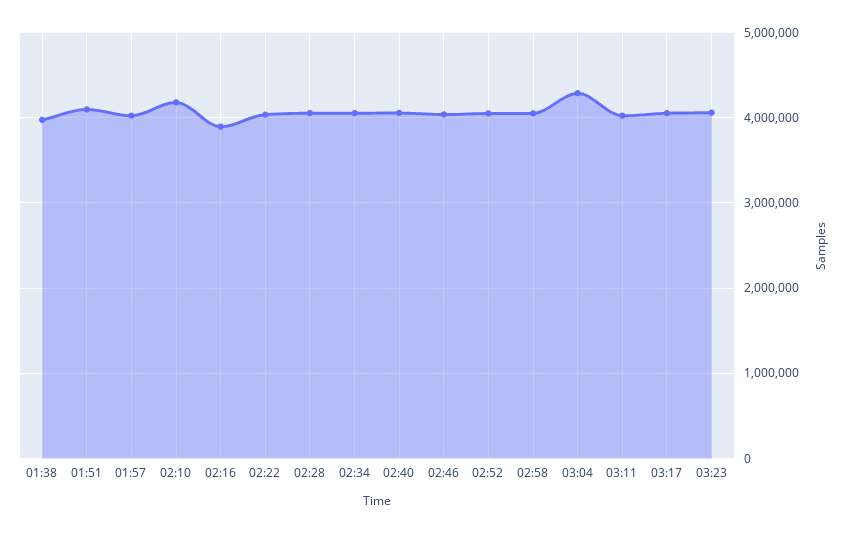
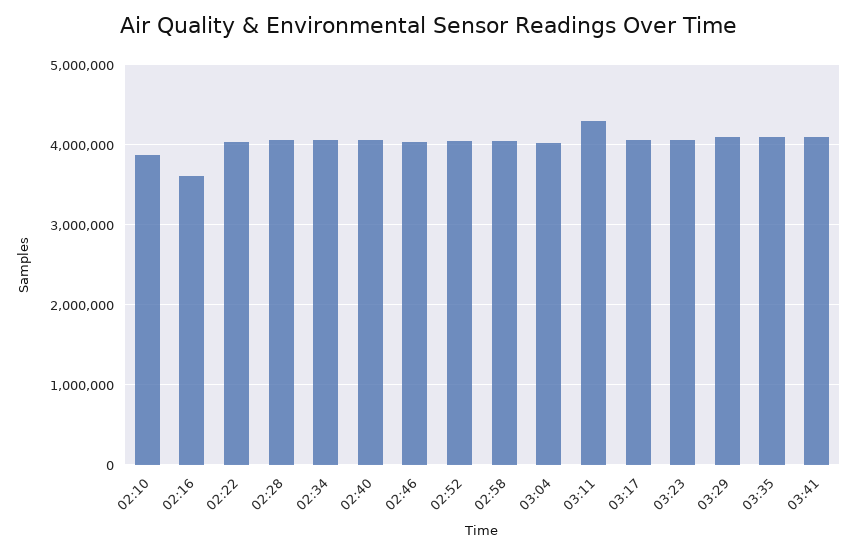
01:38: 4000000 -> none
01:51: 4100000 -> none
01:57: 4000000 -> none
02:10: 4200000 -> 3900000
02:16: 3900000 -> 3600000
03:04: 4300000 -> 4000000
03:11: 4000000 -> 4300000
03:29: none -> 4100000
03:35: none -> 4100000
03:41: none -> 4100000

